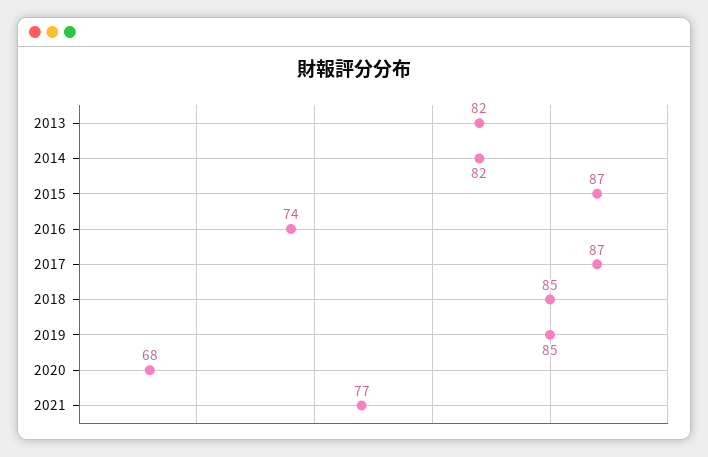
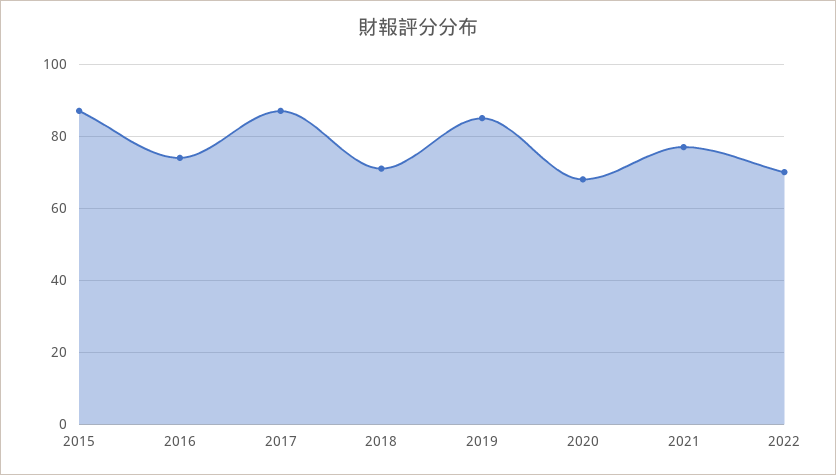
2013: 82 -> none
2014: 82 -> none
2018: 85 -> 70
2022: none -> 70

